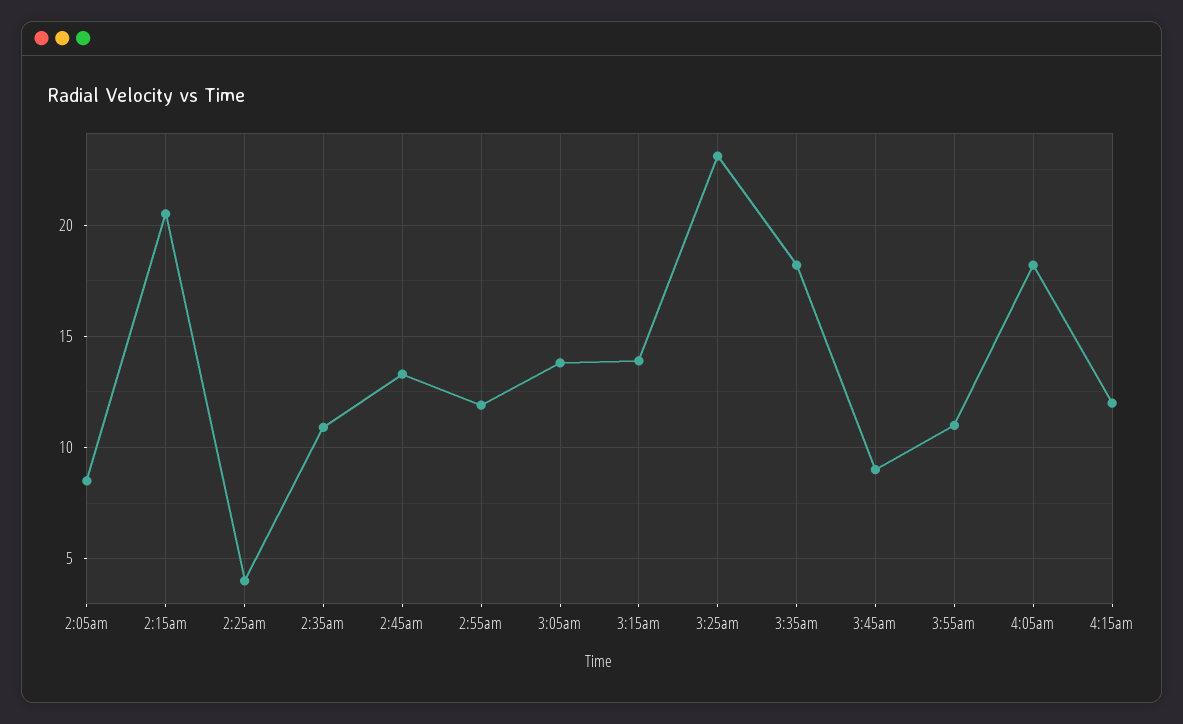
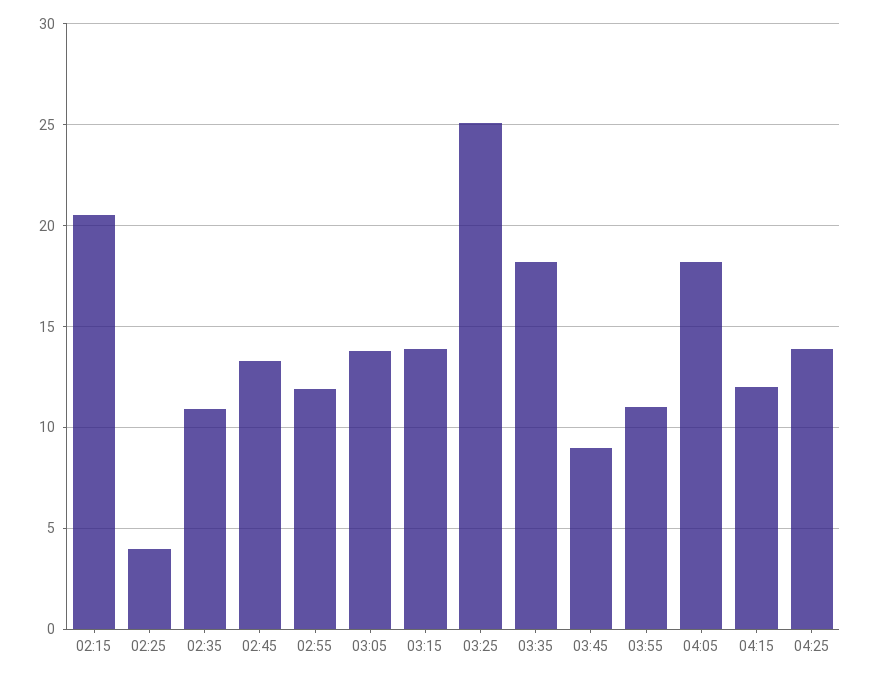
2:05am: 8.5 -> none
3:25am: 23 -> 25
04:25: none -> 14

